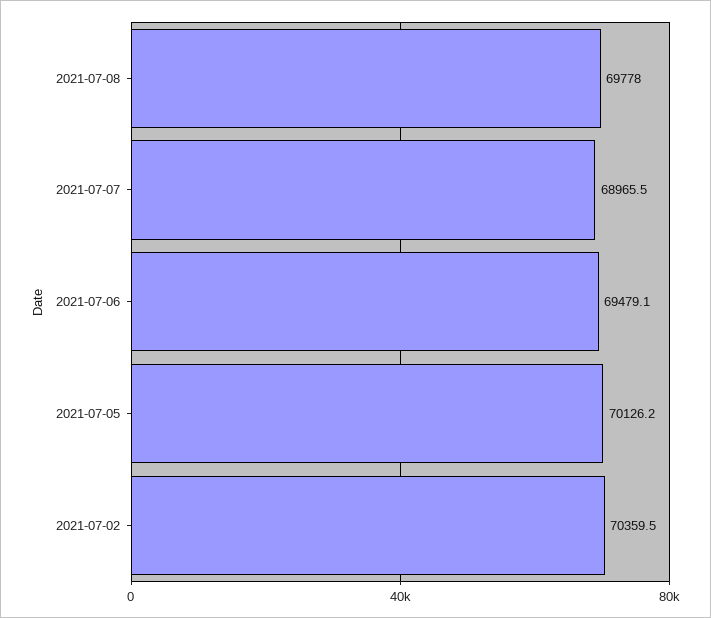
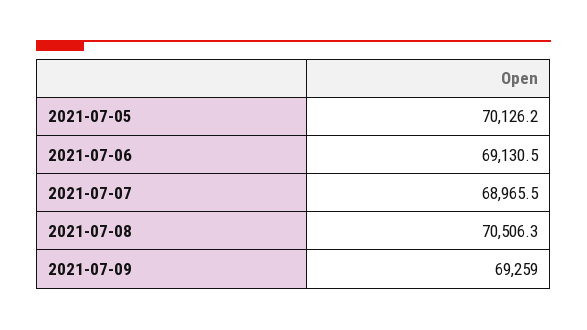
2021-07-08: 69778 -> 70506.3
2021-07-06: 69479.1 -> 69130.5
2021-07-02: 70359.5 -> none
2021-07-09: none -> 69259

